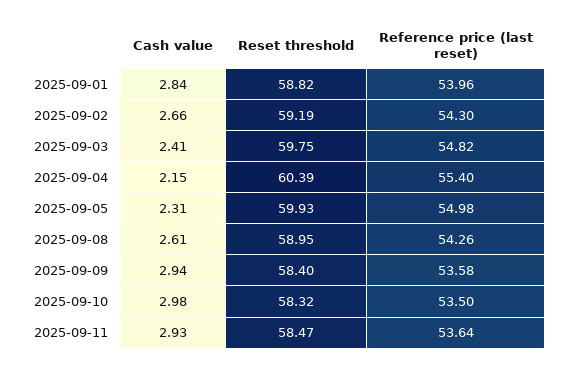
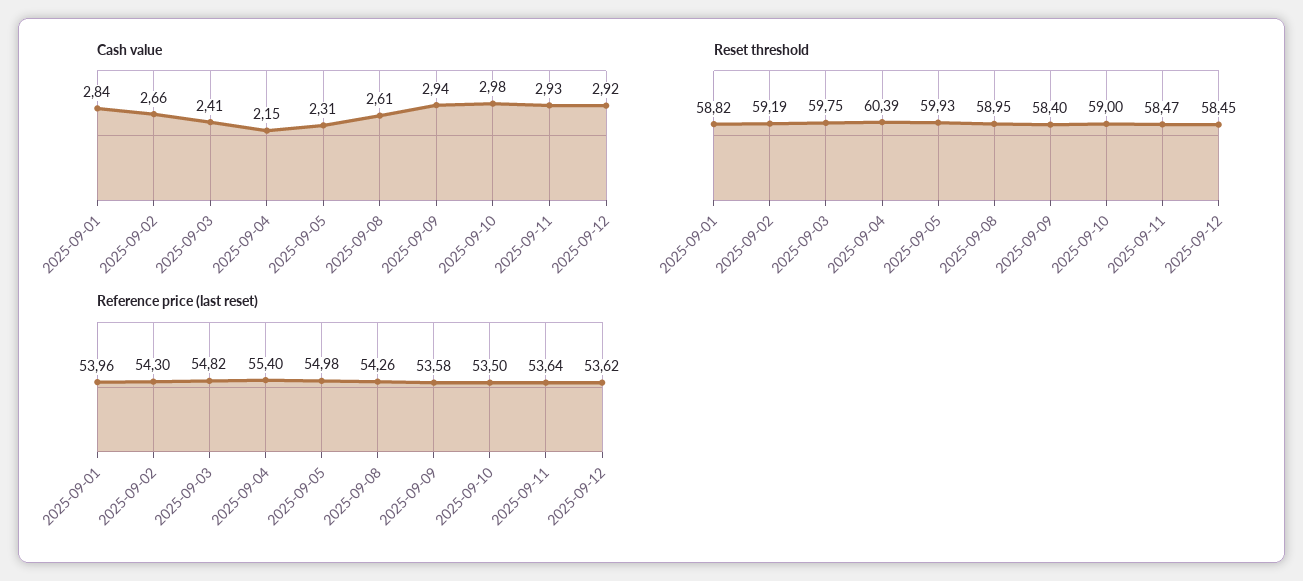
Reset threshold, 2025-09-10: 58.32 -> 59
Cash value, 2025-09-12: none -> 2.92
Reset threshold, 2025-09-12: none -> 58.45
Reference price (last reset), 2025-09-12: none -> 53.62

